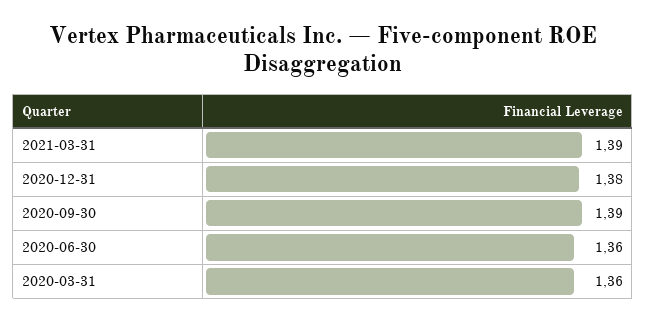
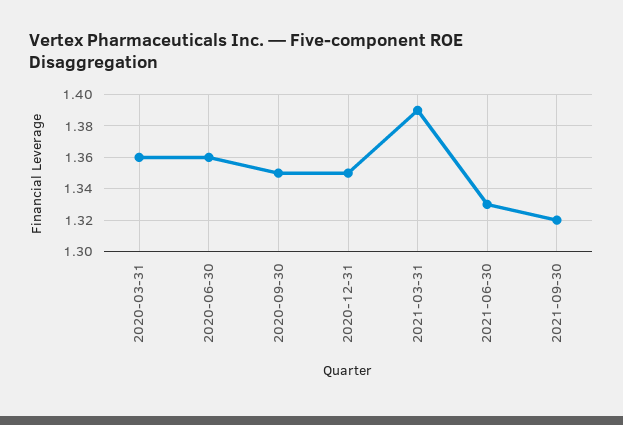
2020-12-31: 1.38 -> 1.35
2020-09-30: 1.39 -> 1.35
2021-06-30: none -> 1.33
2021-09-30: none -> 1.32

